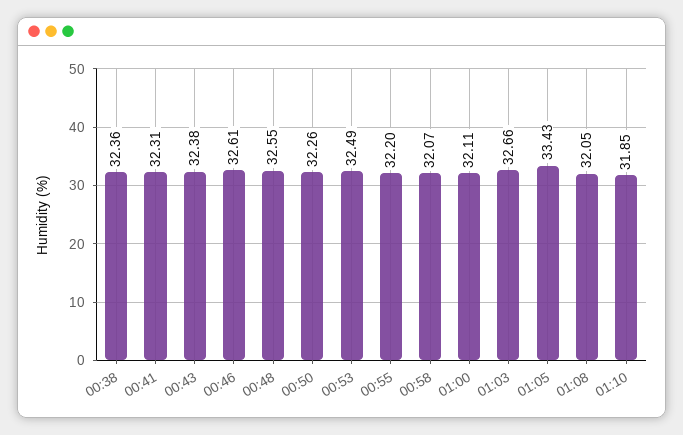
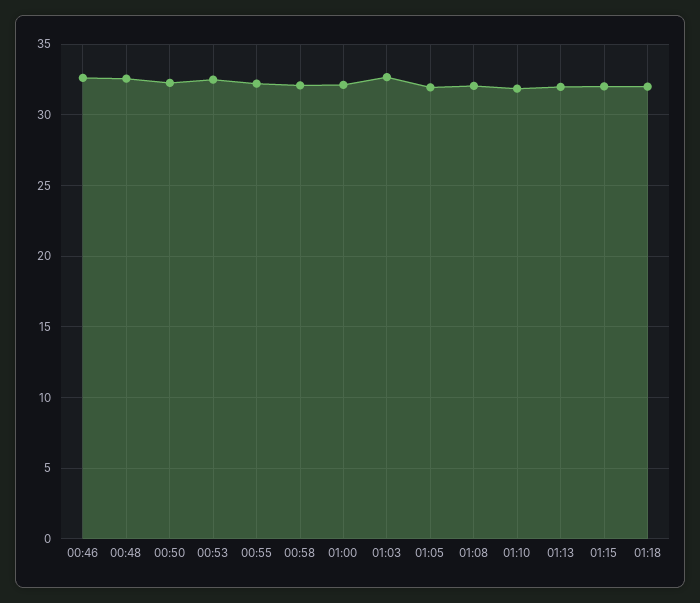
00:38: 32.36 -> none
00:41: 32.31 -> none
00:43: 32.38 -> none
01:05: 33.43 -> 32
01:13: none -> 32
01:15: none -> 32
01:18: none -> 32

